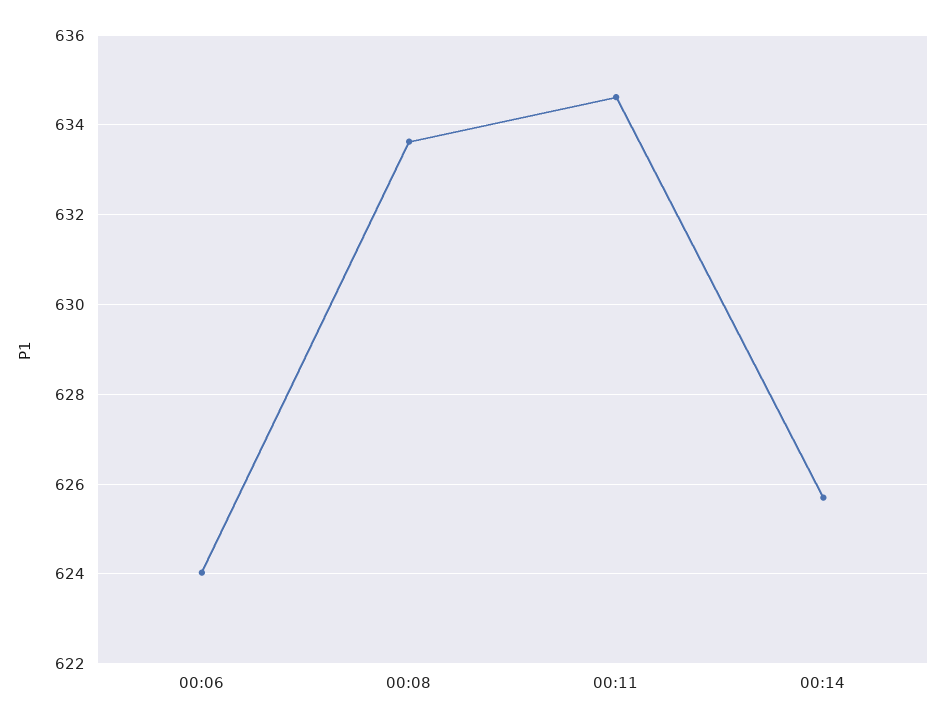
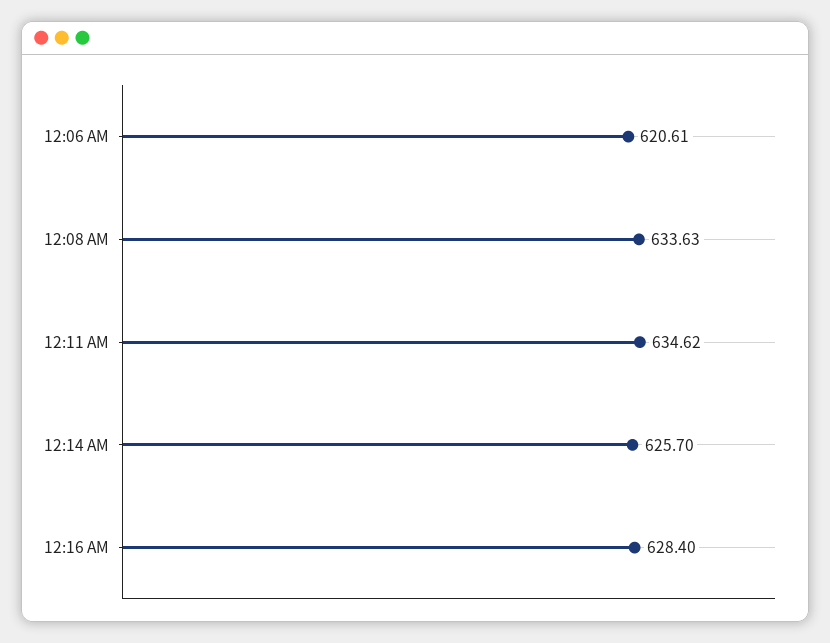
00:06: 624 -> 620.61
12:16 AM: none -> 628.4

